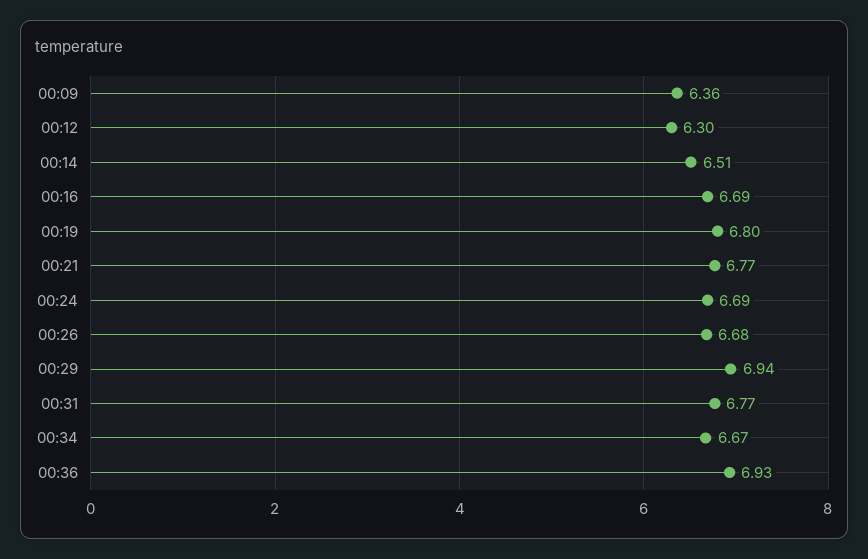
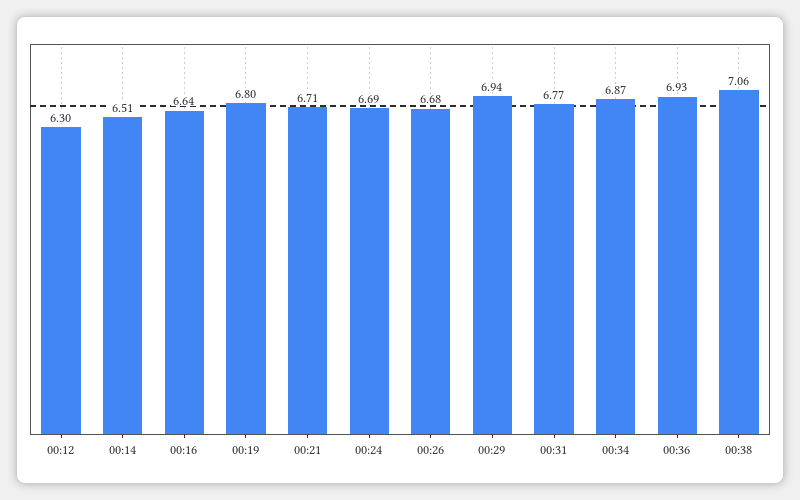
00:09: 6.36 -> none
00:16: 6.69 -> 6.64
00:21: 6.77 -> 6.71
00:34: 6.67 -> 6.87
00:38: none -> 7.06

